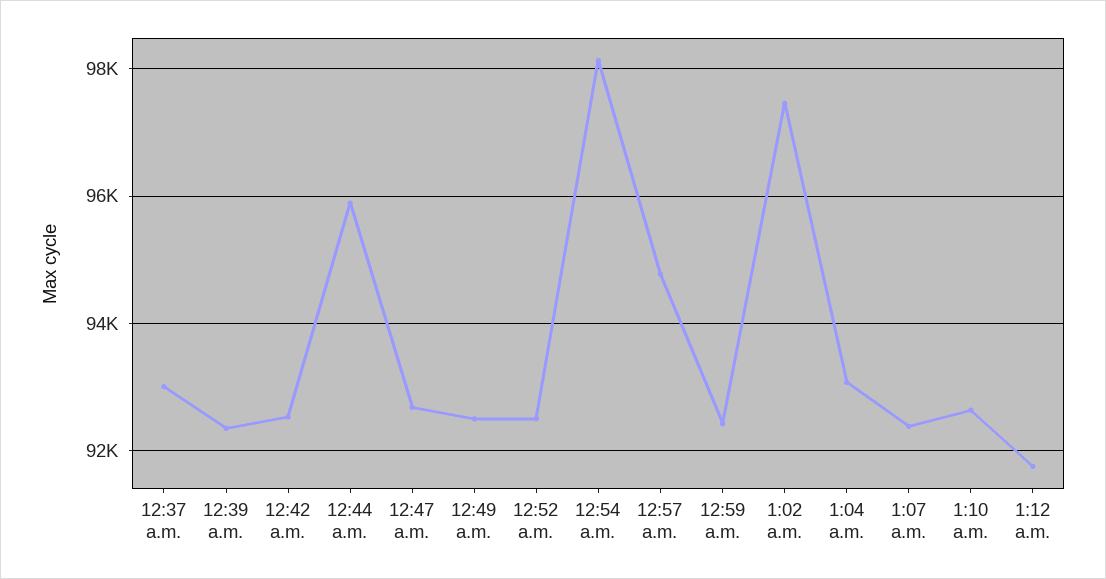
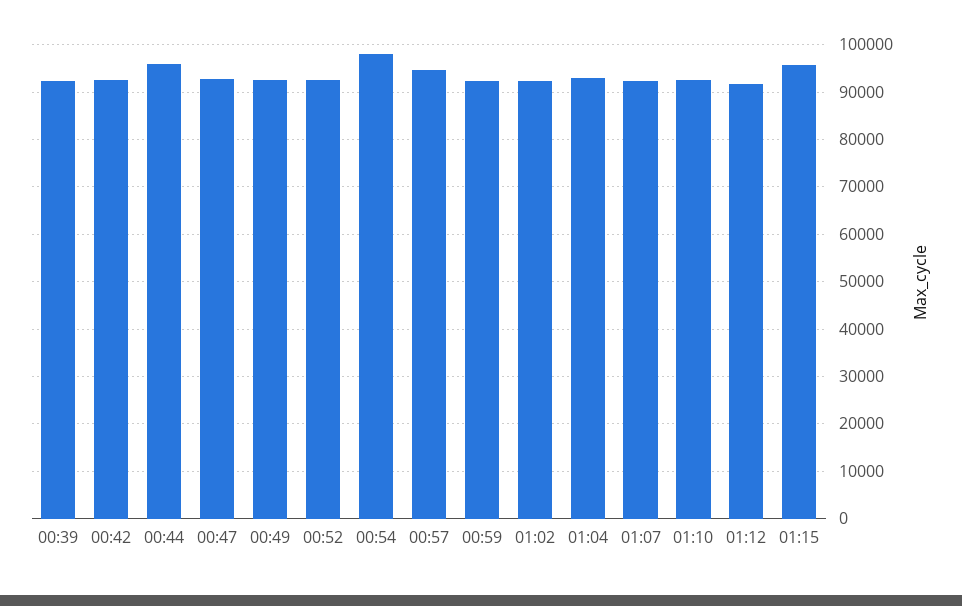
12:37 a.m.: 93000 -> none
1:02 a.m.: 97400 -> 92000
01:15: none -> 96000

